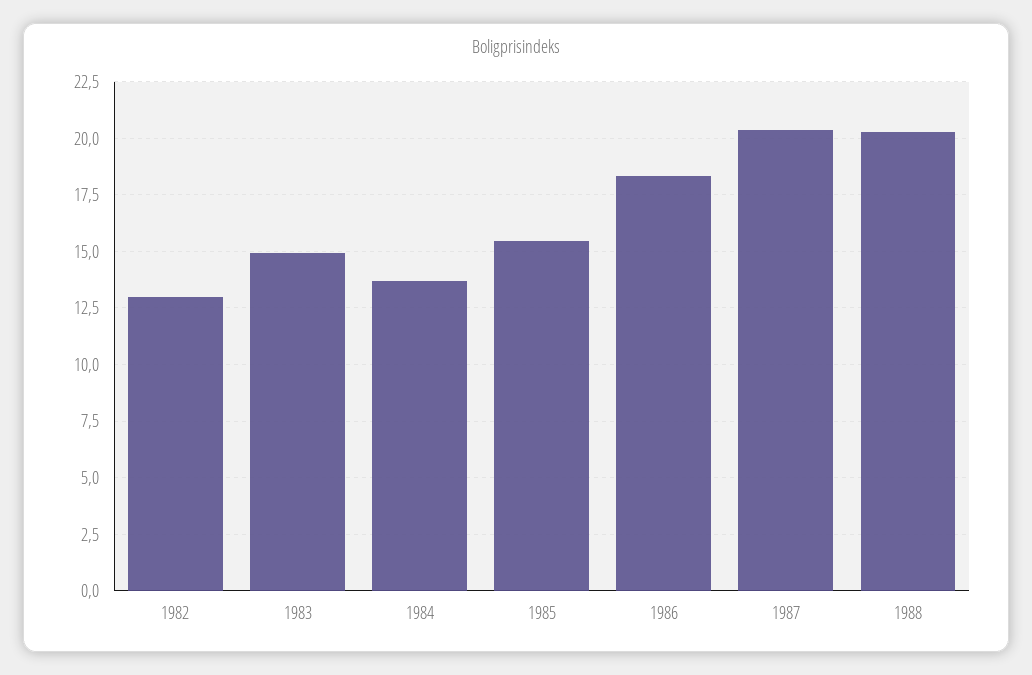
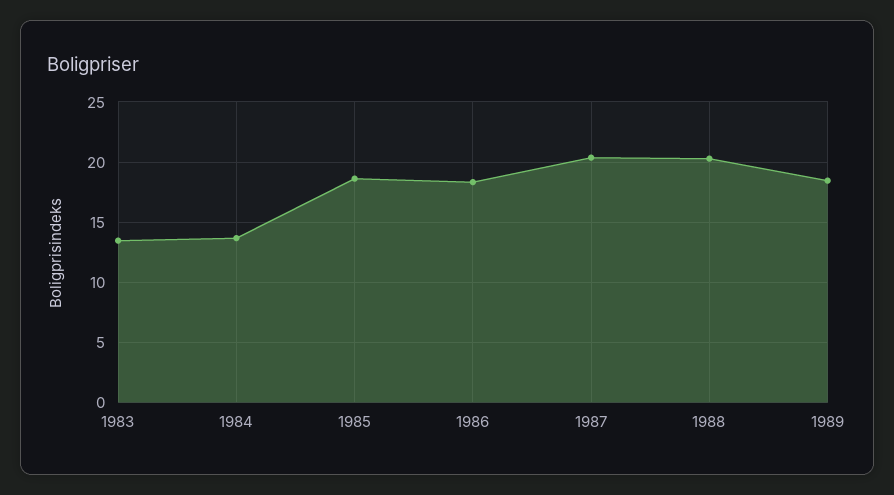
1982: 13 -> none
1983: 15 -> 13.5
1985: 15.5 -> 18.5
1989: none -> 18.5

